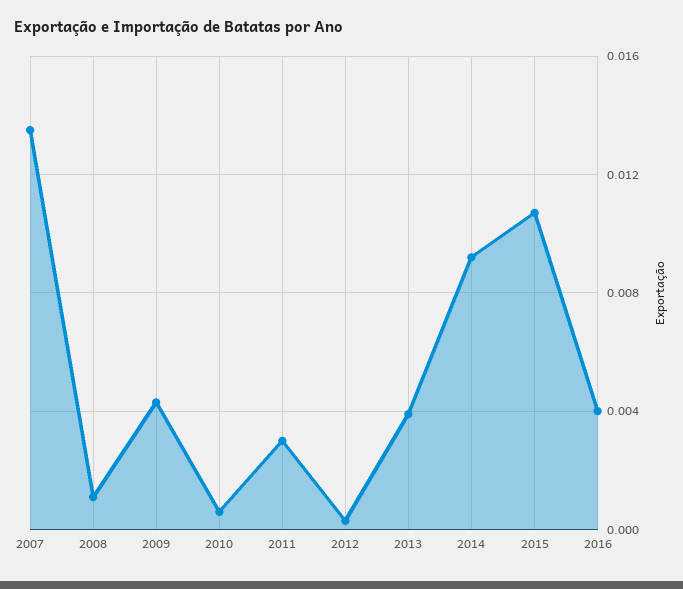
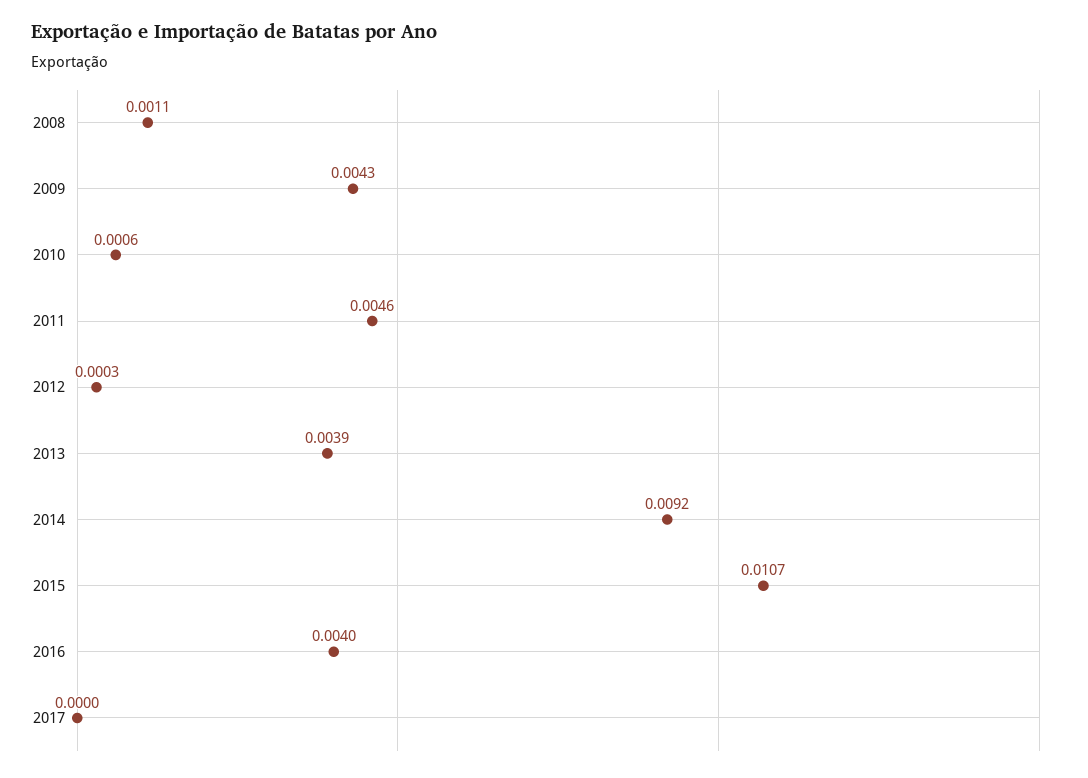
2007: 0.0135 -> none
2011: 0.003 -> 0.0046
2017: none -> 0

